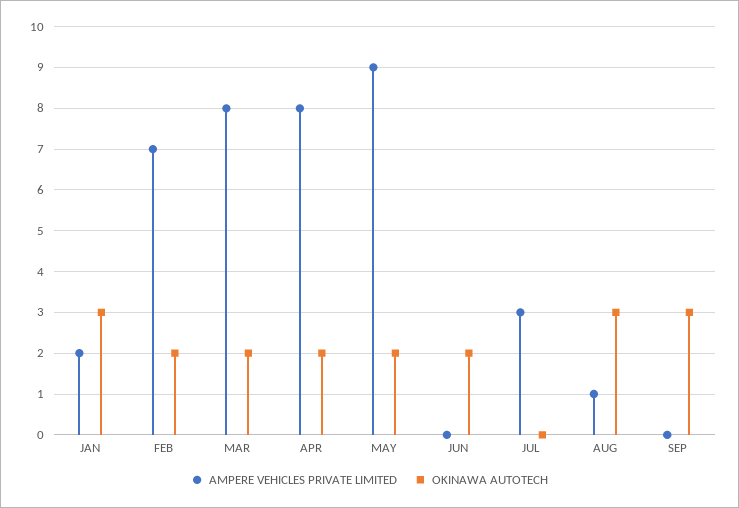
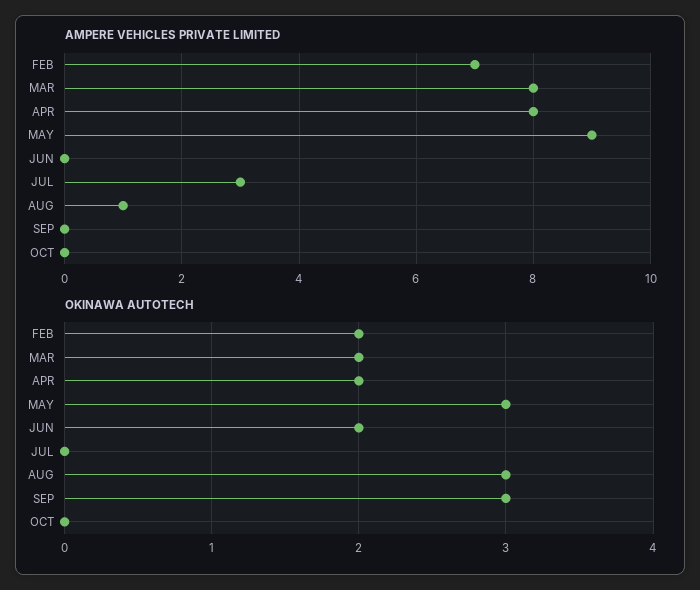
AMPERE VEHICLES PRIVATE LIMITED, JAN: 2 -> none
OKINAWA AUTOTECH, JAN: 3 -> none
OKINAWA AUTOTECH, MAY: 2 -> 3
AMPERE VEHICLES PRIVATE LIMITED, OCT: none -> 0
OKINAWA AUTOTECH, OCT: none -> 0

